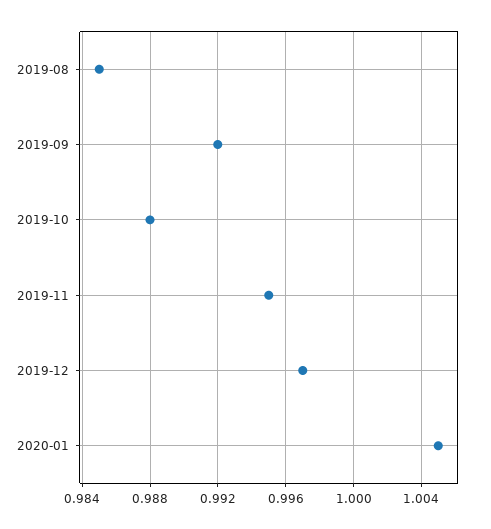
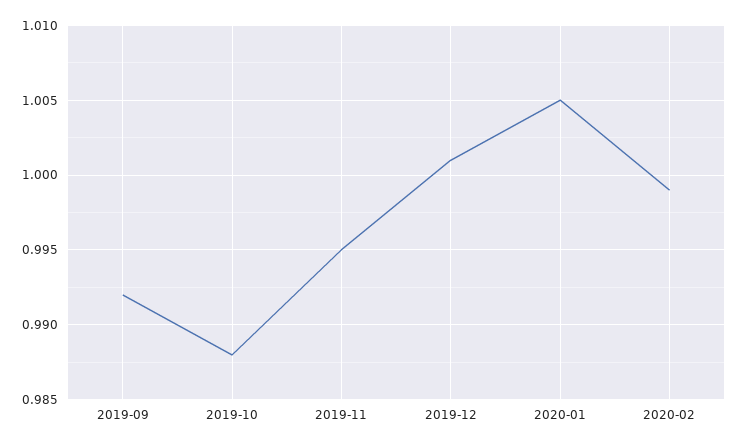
2019-08: 0.985 -> none
2019-12: 0.997 -> 1.001
2020-02: none -> 0.999

